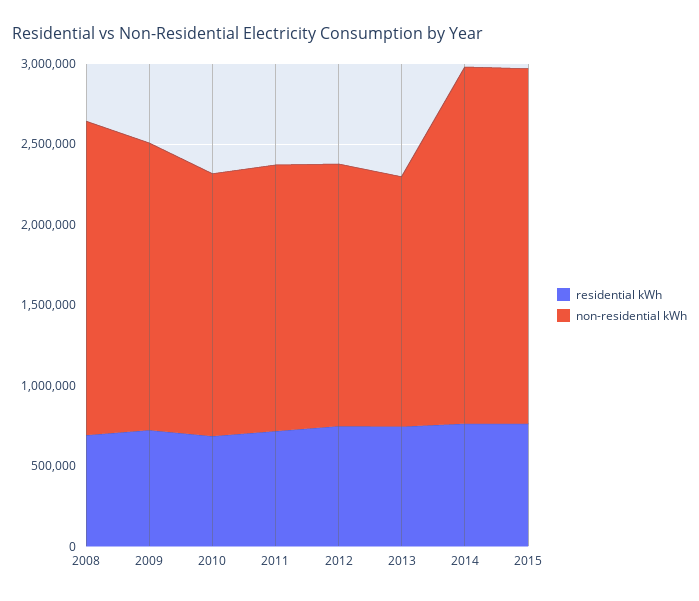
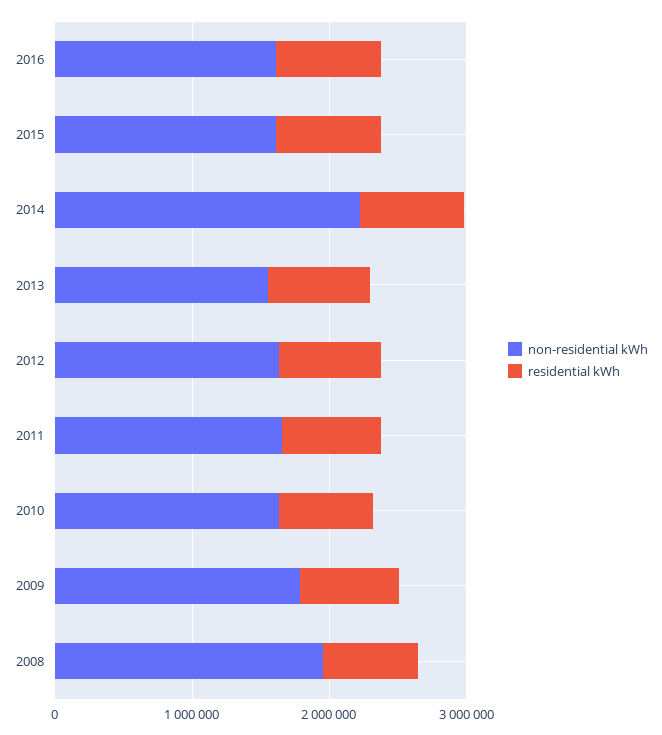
non-residential kWh, 2015: 2200000 -> 1600000
non-residential kWh, 2016: none -> 1600000
residential kWh, 2016: none -> 800000

